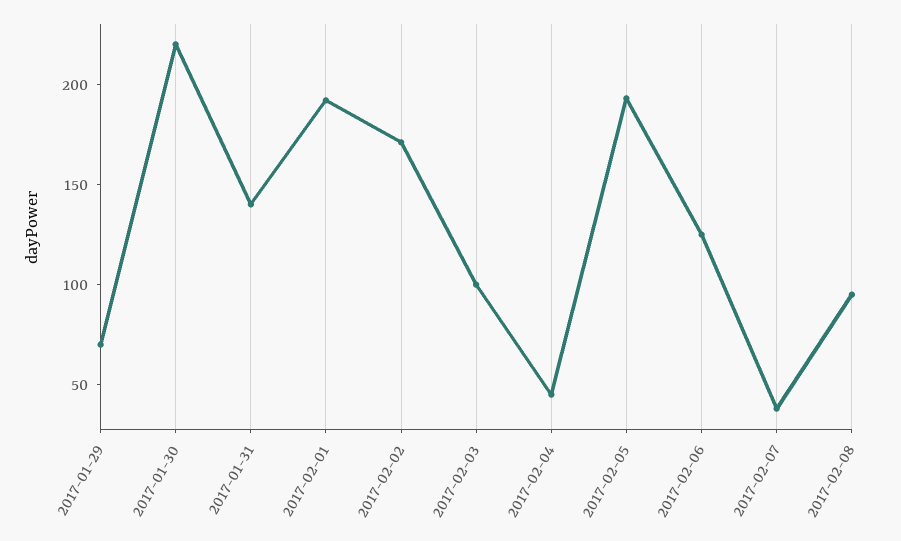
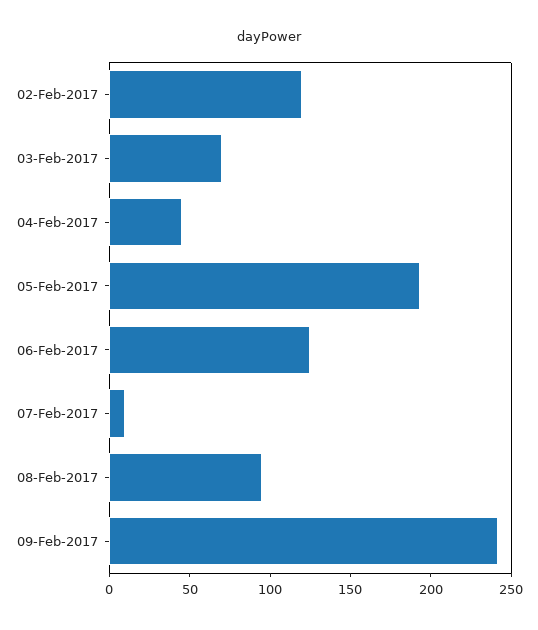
2017-01-29: 70 -> none
2017-01-30: 220 -> none
2017-01-31: 140 -> none
2017-02-01: 190 -> none
2017-02-02: 170 -> 120
2017-02-03: 100 -> 70
2017-02-07: 40 -> 10
09-Feb-2017: none -> 240

